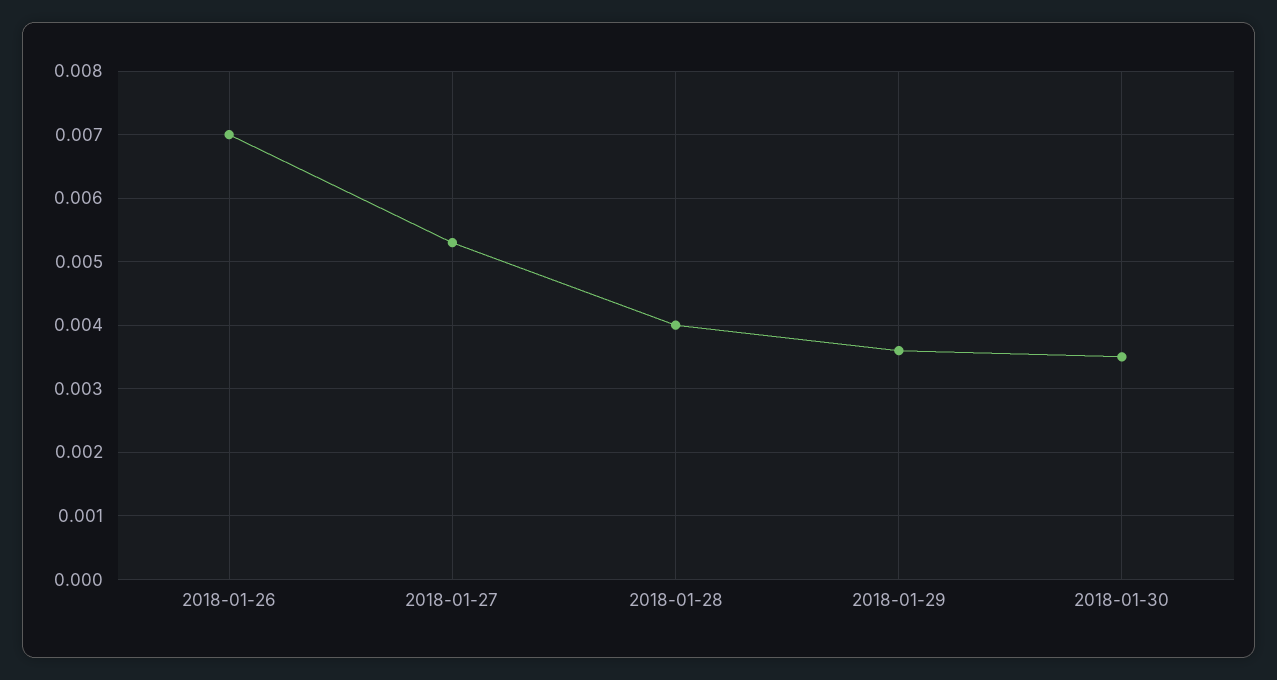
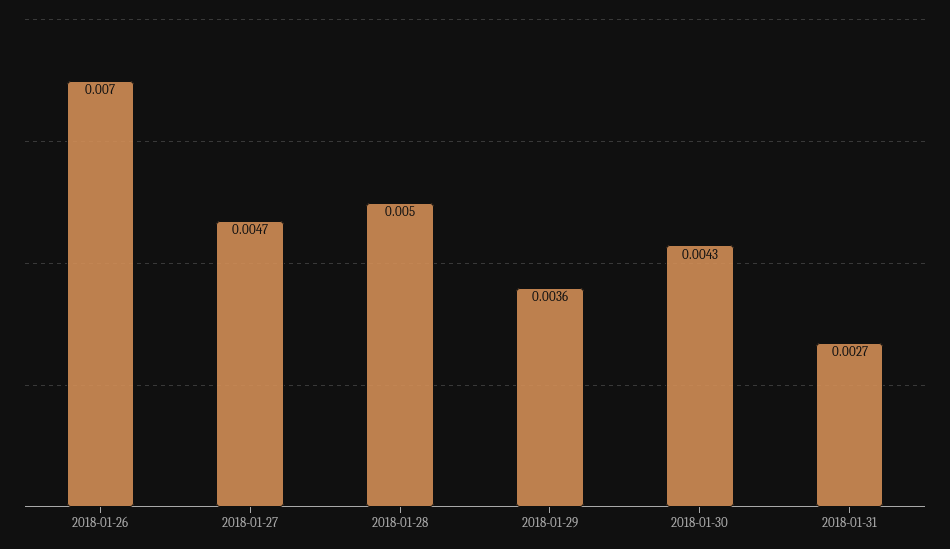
2018-01-27: 0.0053 -> 0.0047
2018-01-28: 0.004 -> 0.005
2018-01-30: 0.0035 -> 0.0043
2018-01-31: none -> 0.0027

